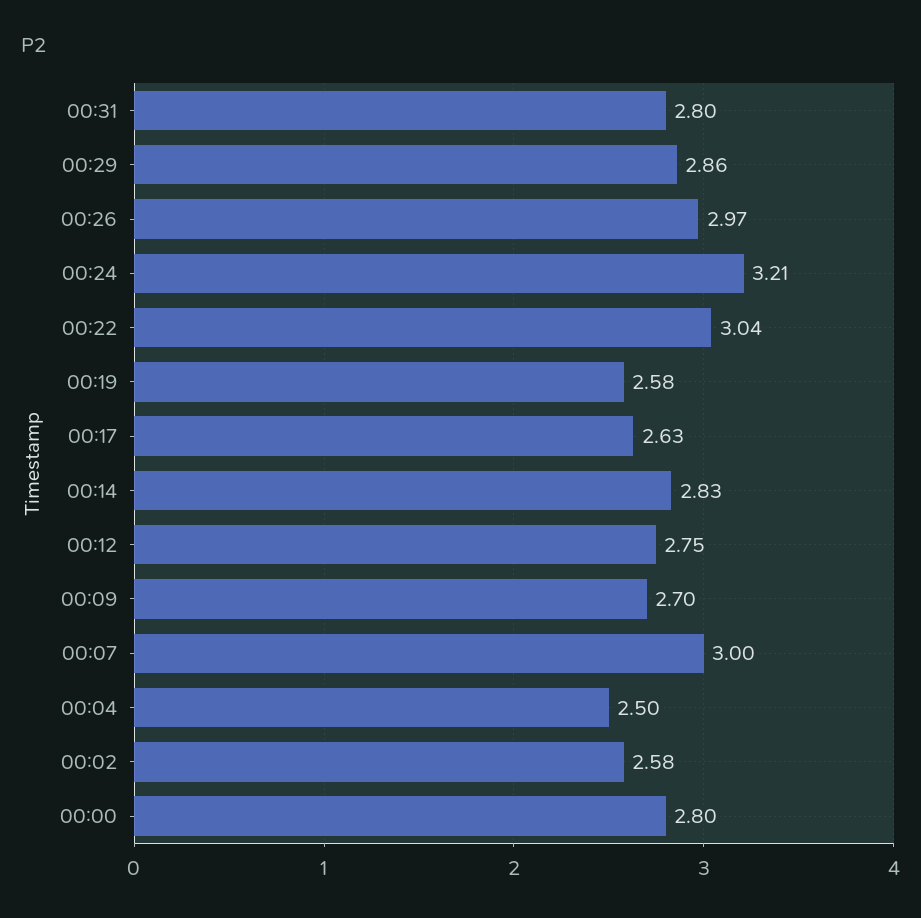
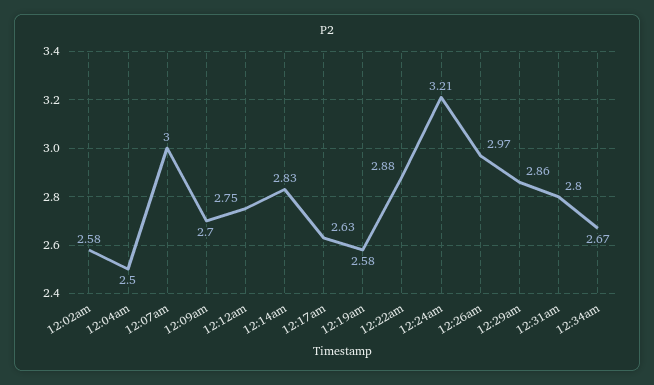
00:22: 3.04 -> 2.88
00:00: 2.8 -> none
12:34am: none -> 2.67

